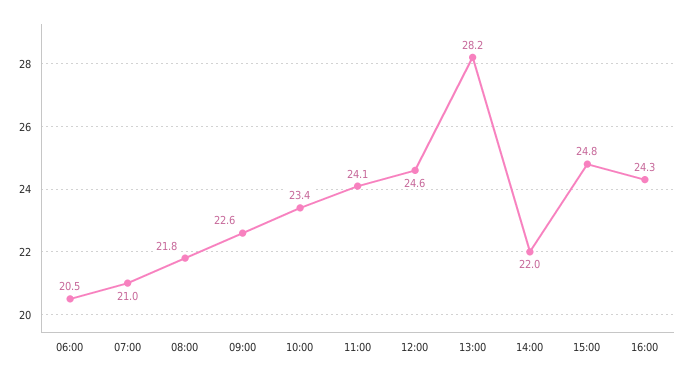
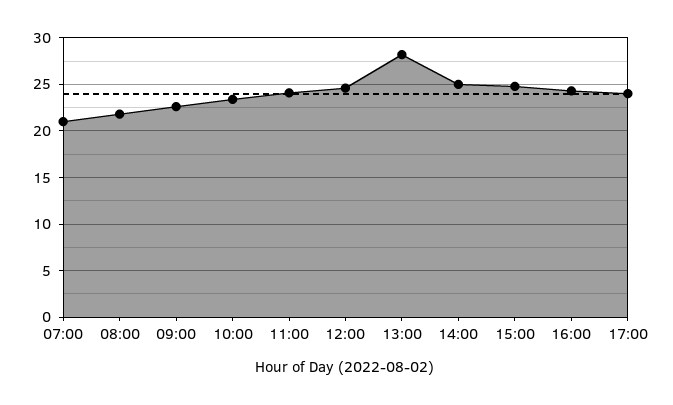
06:00: 20.5 -> none
14:00: 22 -> 25
17:00: none -> 24

